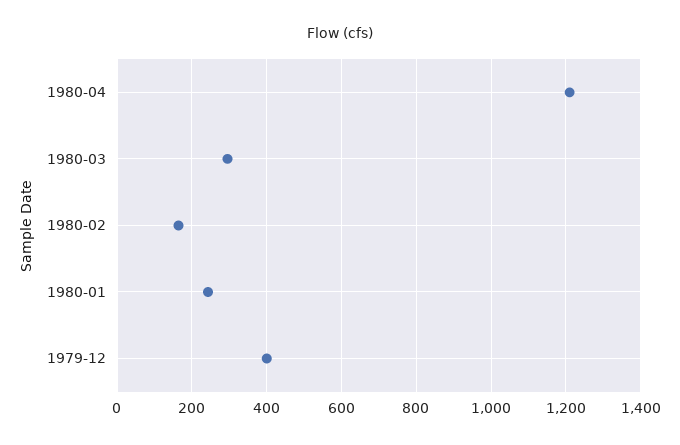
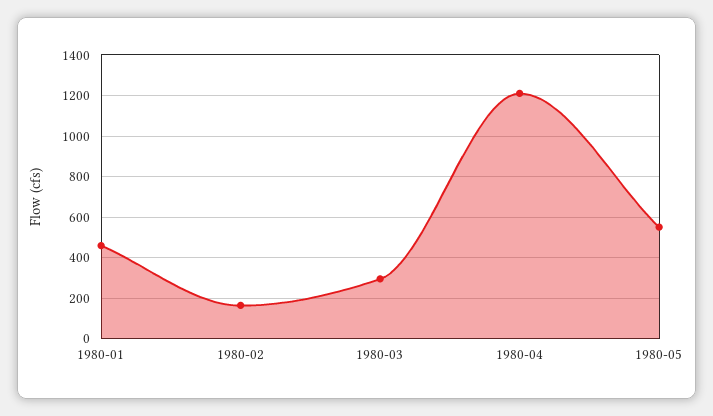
1980-01: 240 -> 450
1979-12: 400 -> none
1980-05: none -> 550

